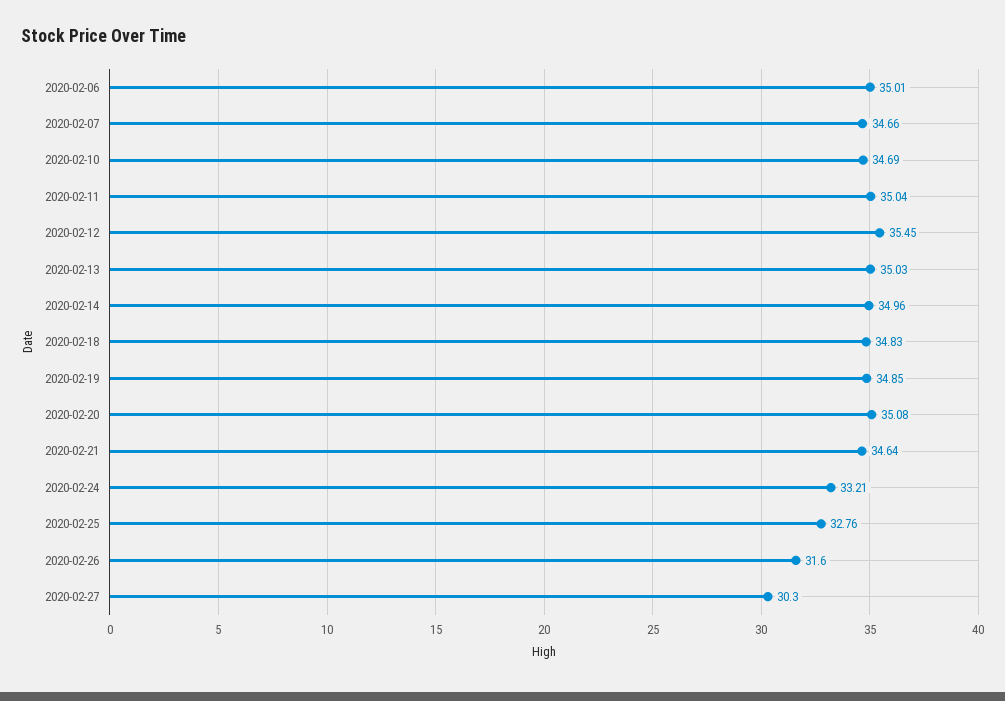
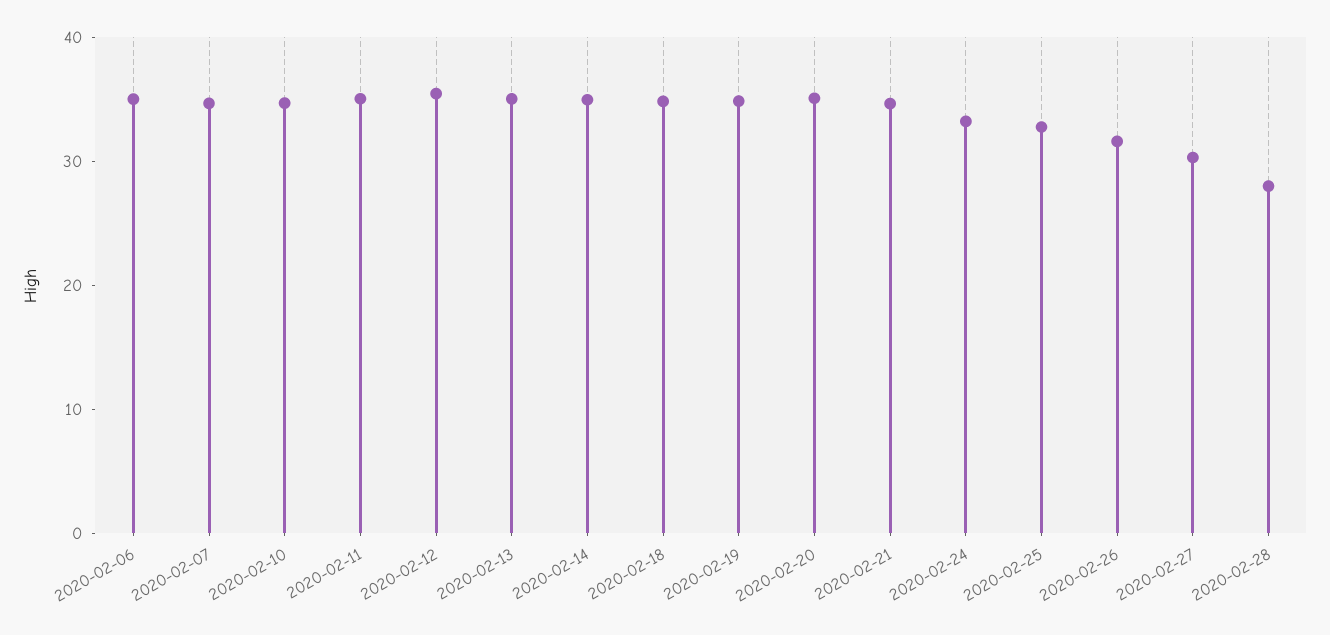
2020-02-28: none -> 28

